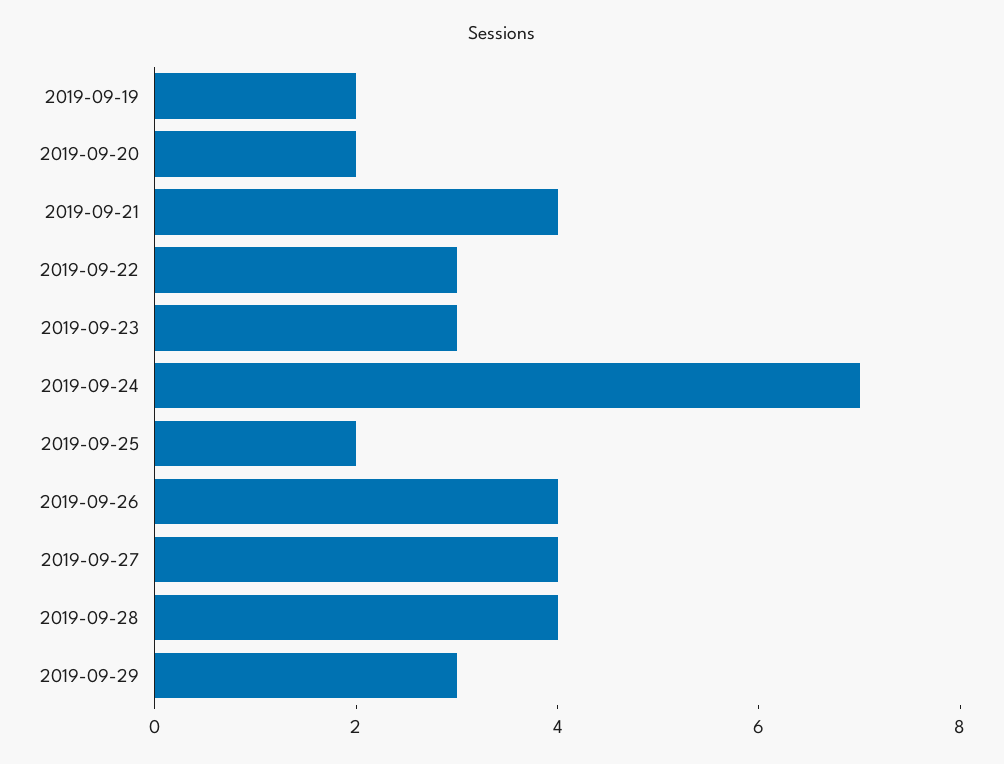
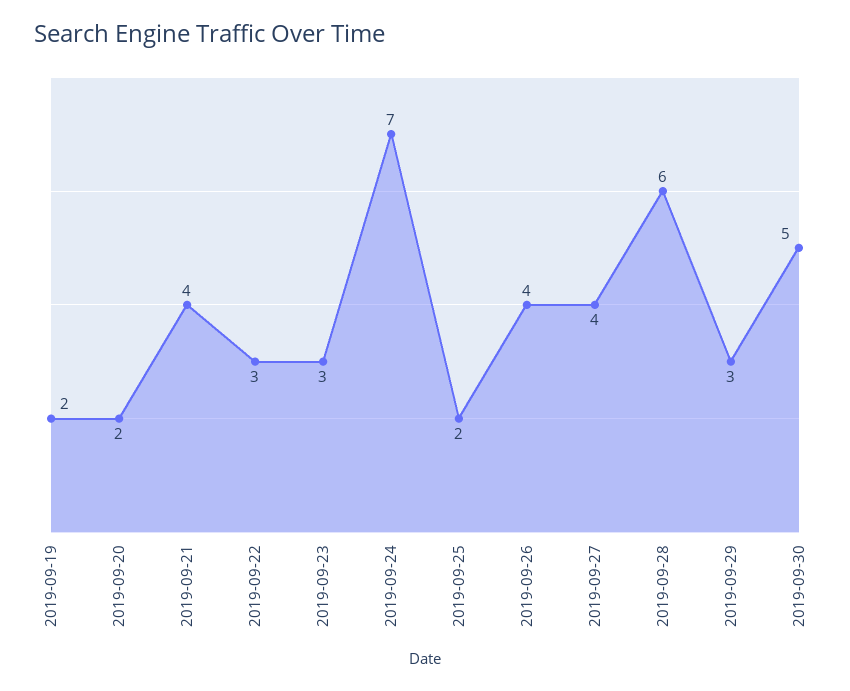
2019-09-28: 4 -> 6
2019-09-30: none -> 5

